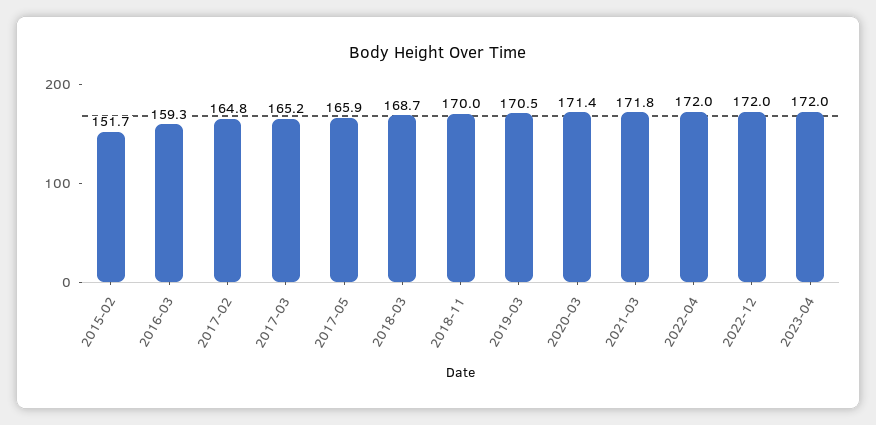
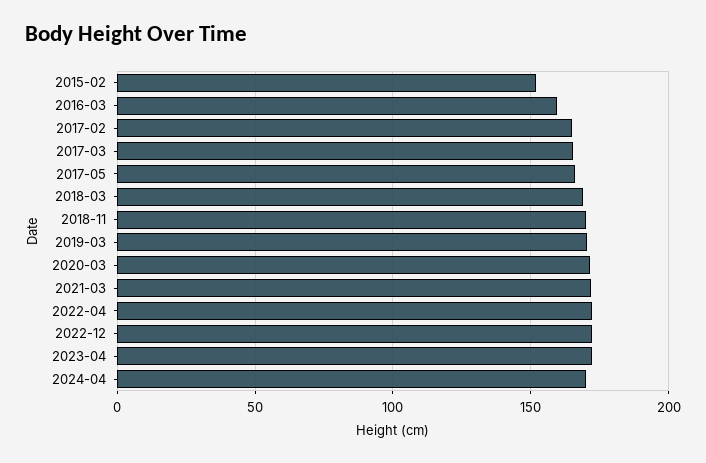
2024-04: none -> 170

